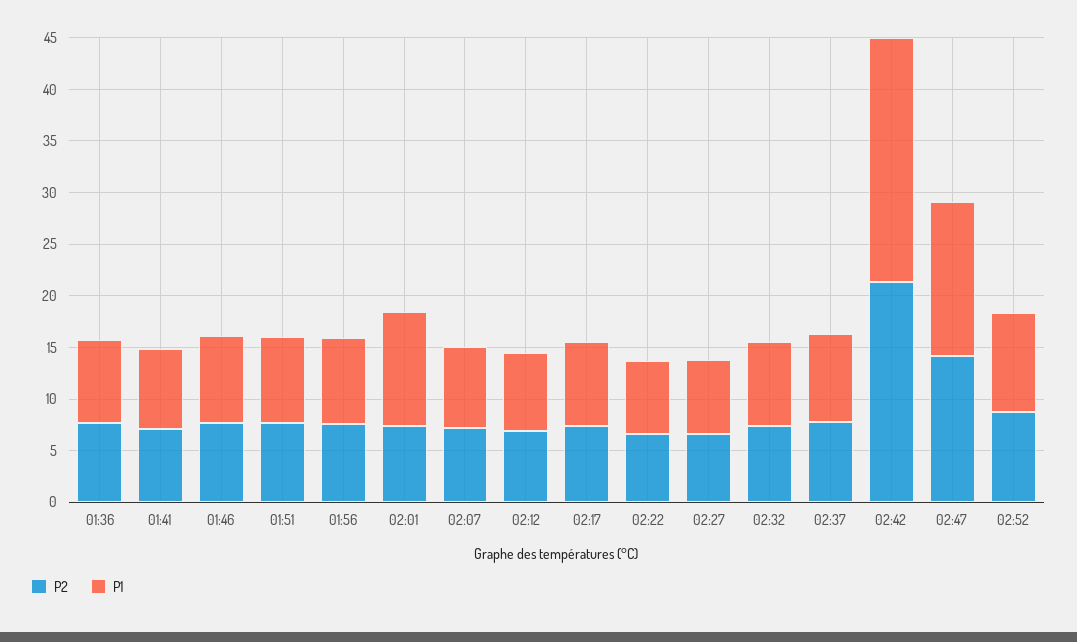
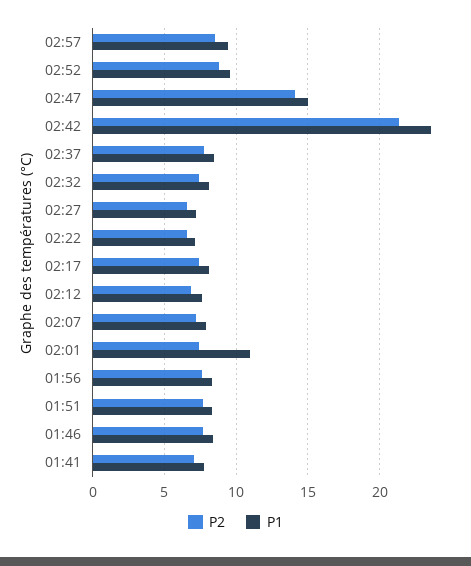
P2, 01:36: 8 -> none
P1, 01:36: 8 -> none
P2, 02:57: none -> 8.5
P1, 02:57: none -> 9.5

